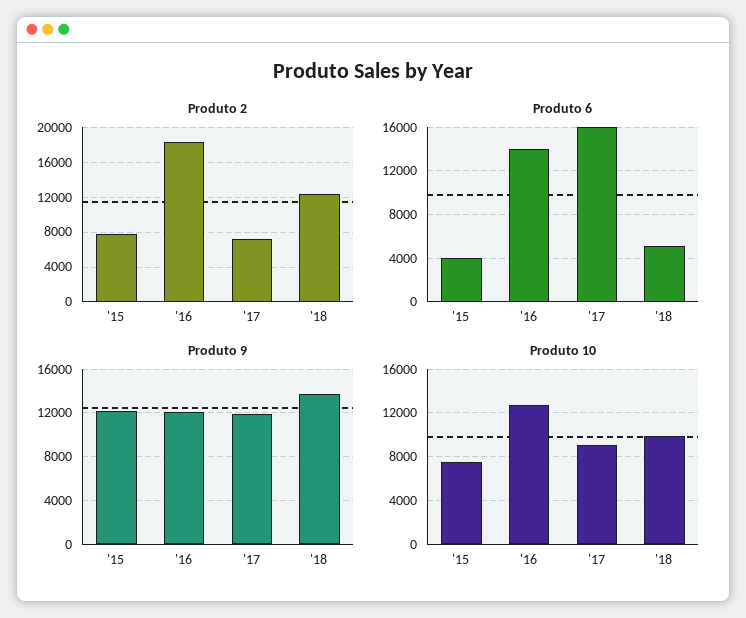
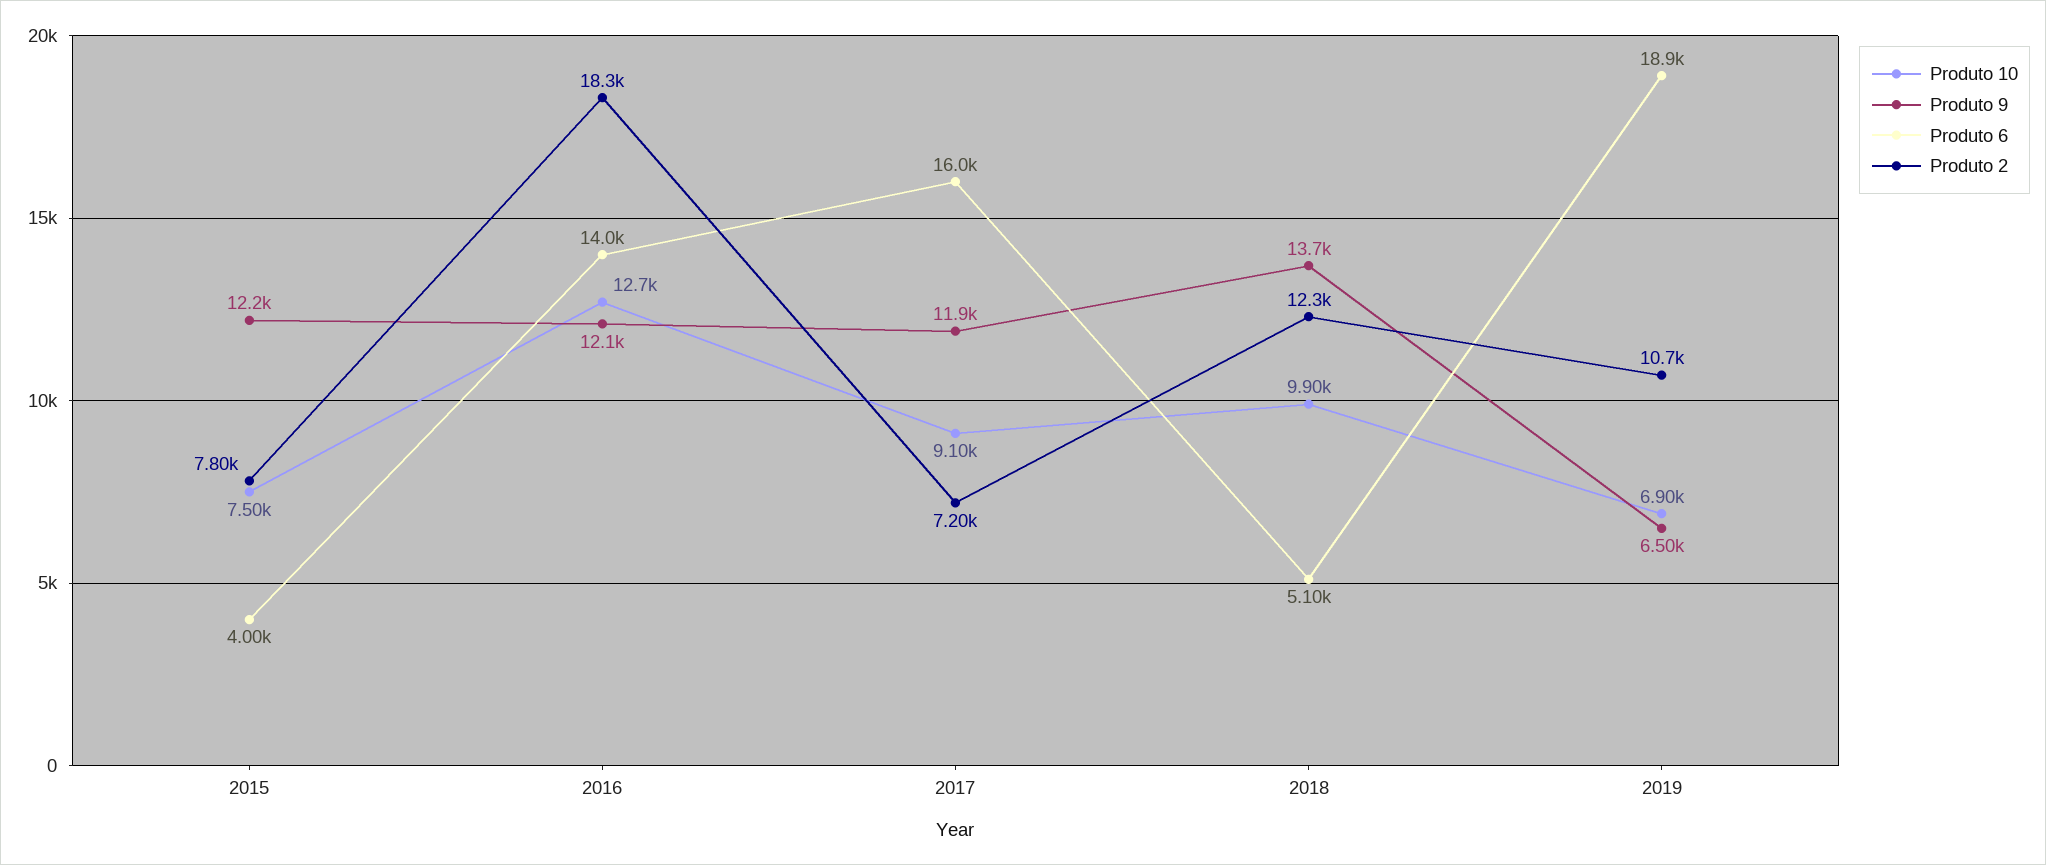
Produto 10, 2019: none -> 6900
Produto 9, 2019: none -> 6500
Produto 6, 2019: none -> 18900
Produto 2, 2019: none -> 10700

